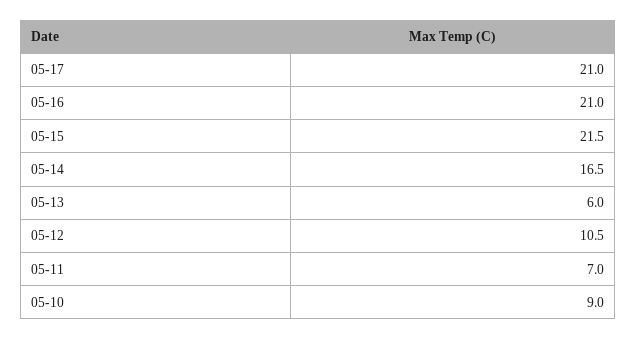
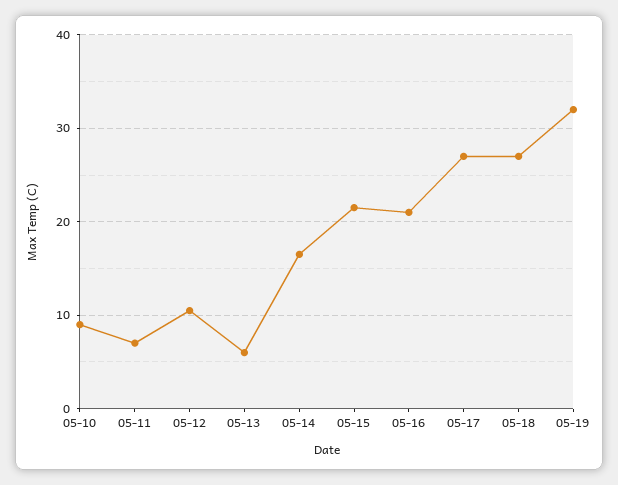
05-17: 21 -> 27
05-18: none -> 27
05-19: none -> 32

